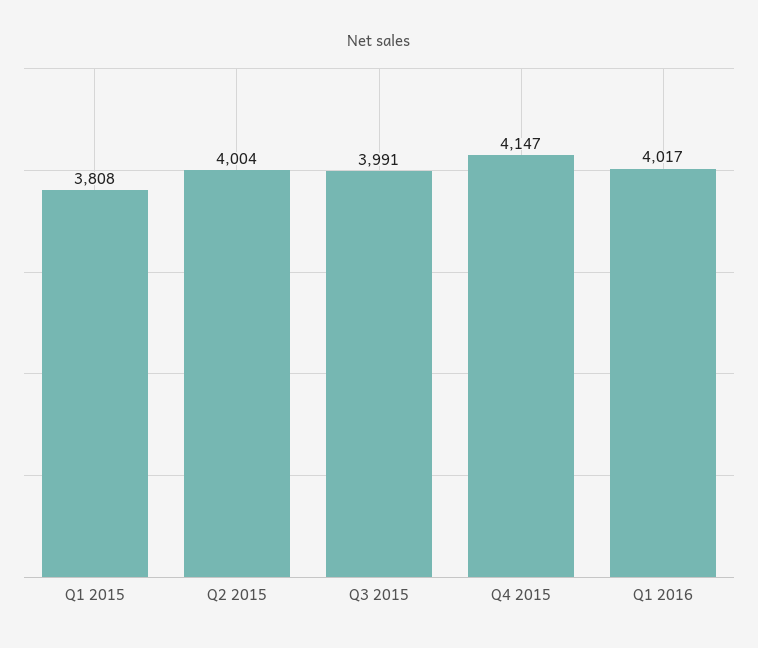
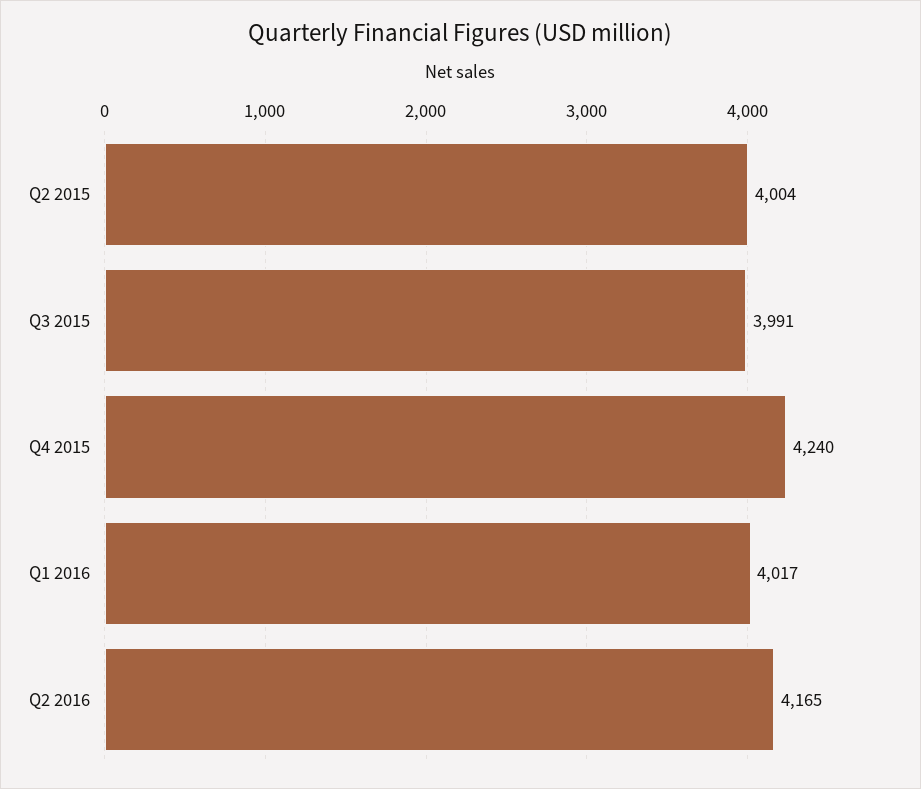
Q1 2015: 3808 -> none
Q4 2015: 4147 -> 4240
Q2 2016: none -> 4165

